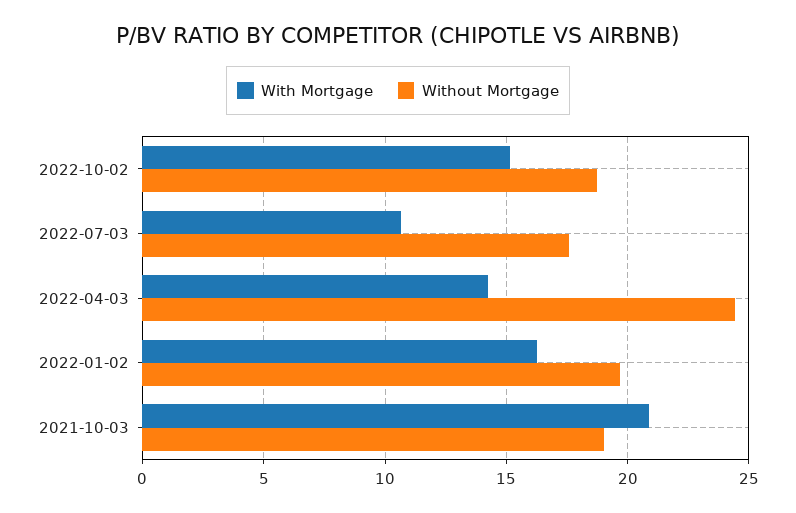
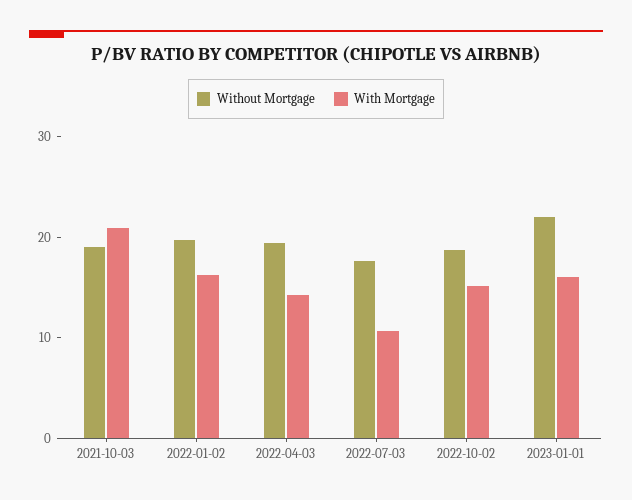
Without Mortgage, 2022-04-03: 24.5 -> 20
Without Mortgage, 2023-01-01: none -> 22
With Mortgage, 2023-01-01: none -> 16

